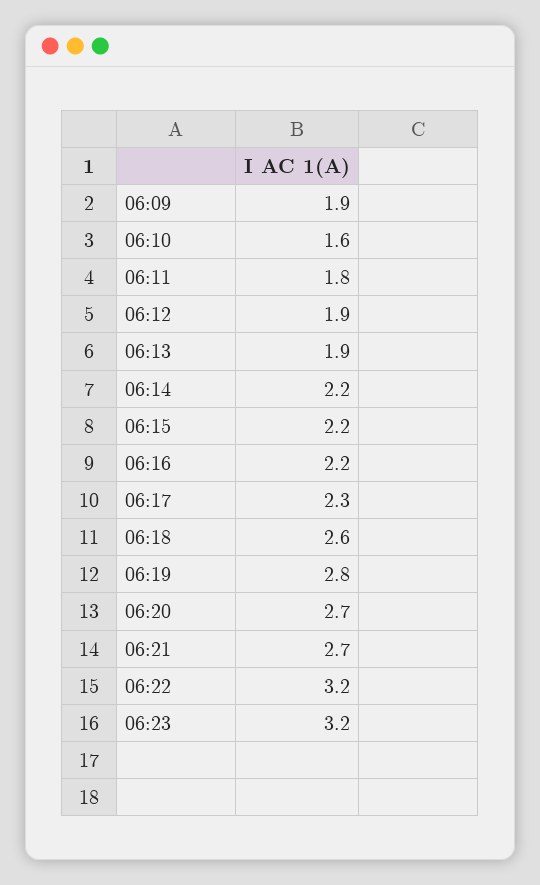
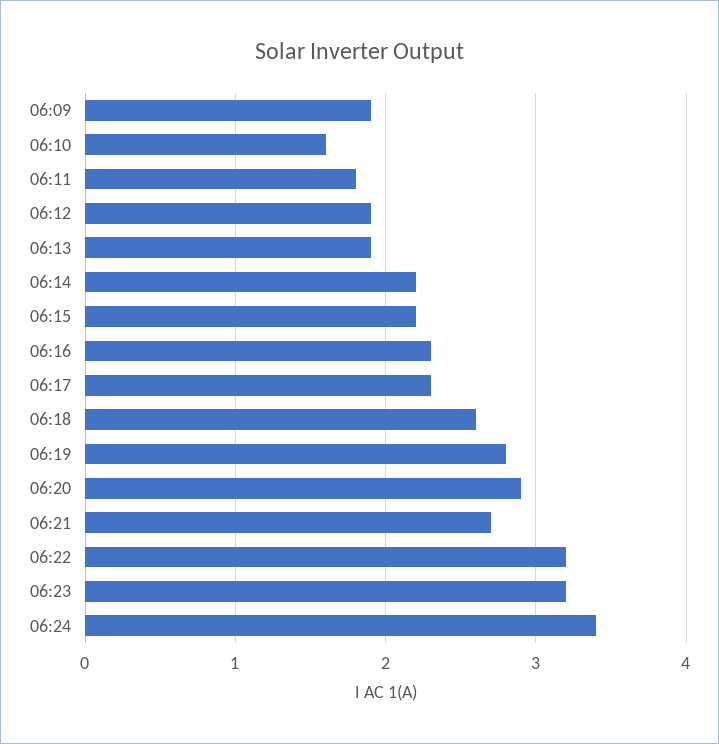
06:16: 2.2 -> 2.3
06:20: 2.7 -> 2.9
06:24: none -> 3.4

